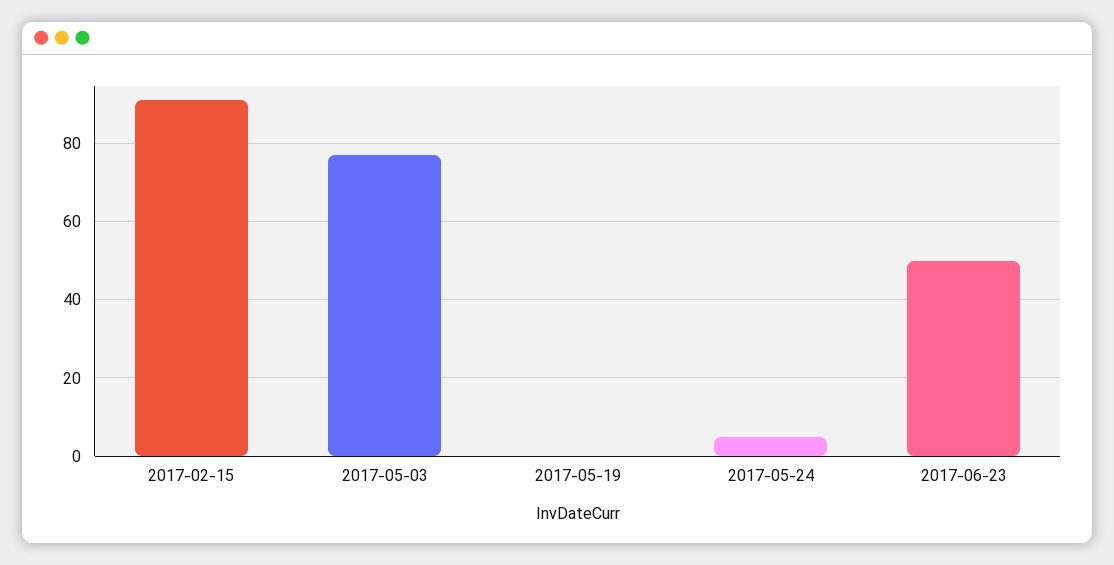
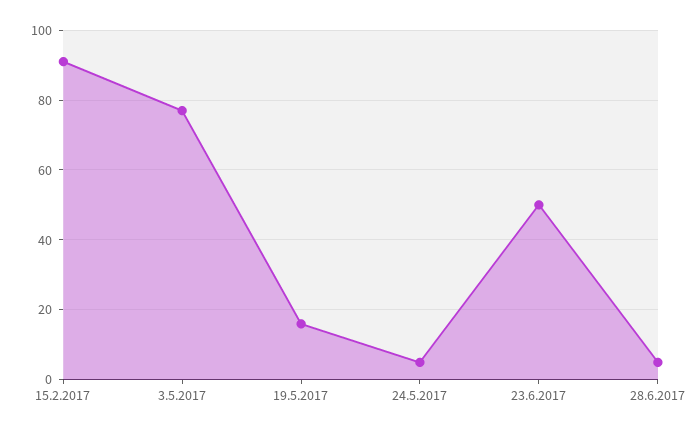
2017-05-19: 0 -> 15
28.6.2017: none -> 5

